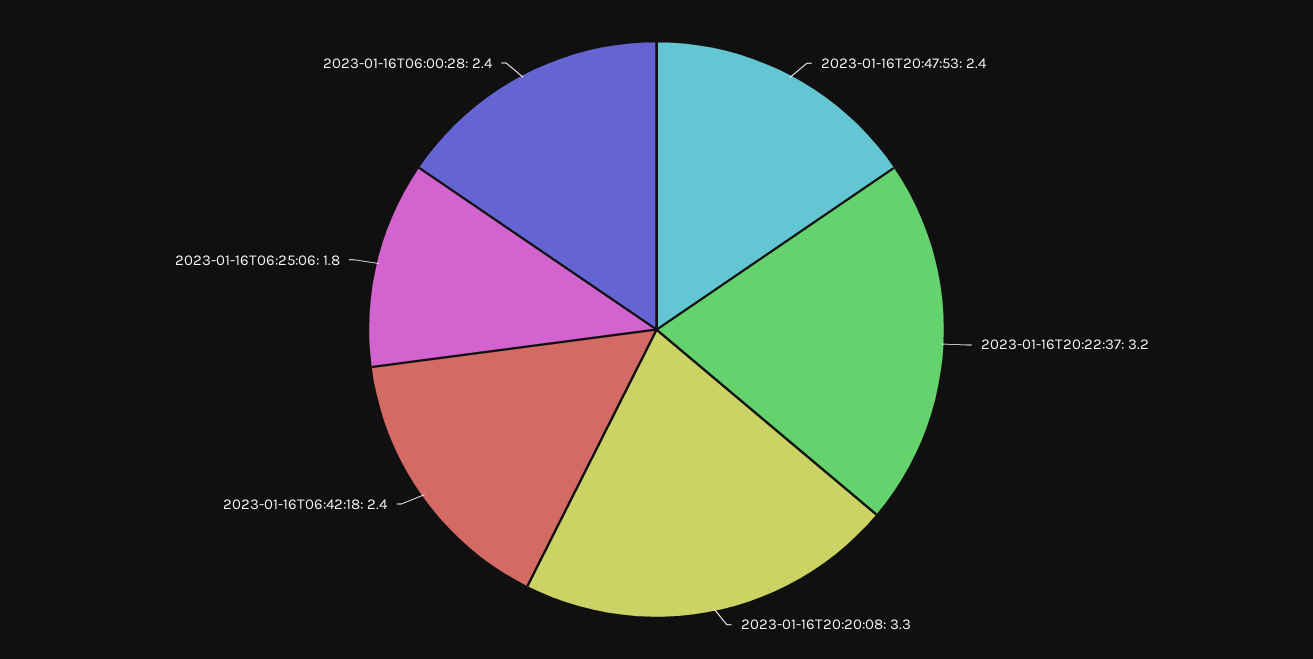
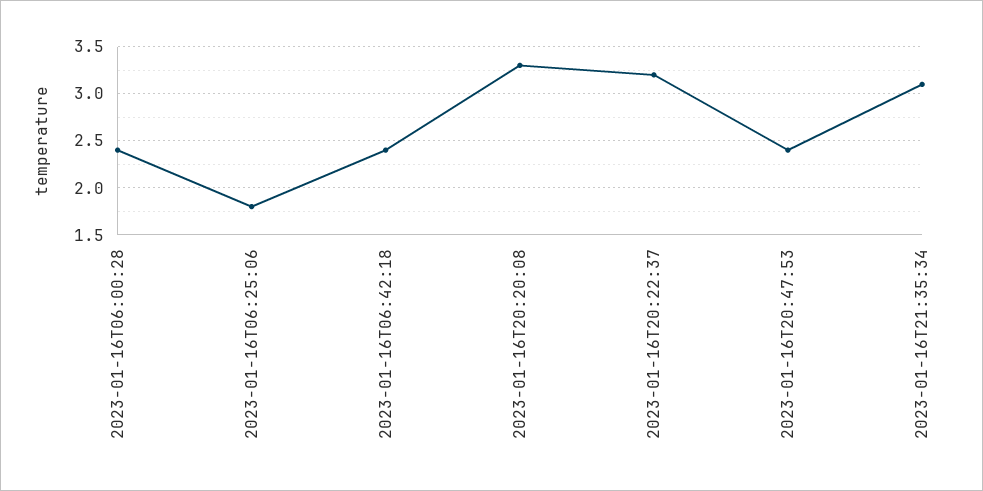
2023-01-16T21:35:34: none -> 3.1

